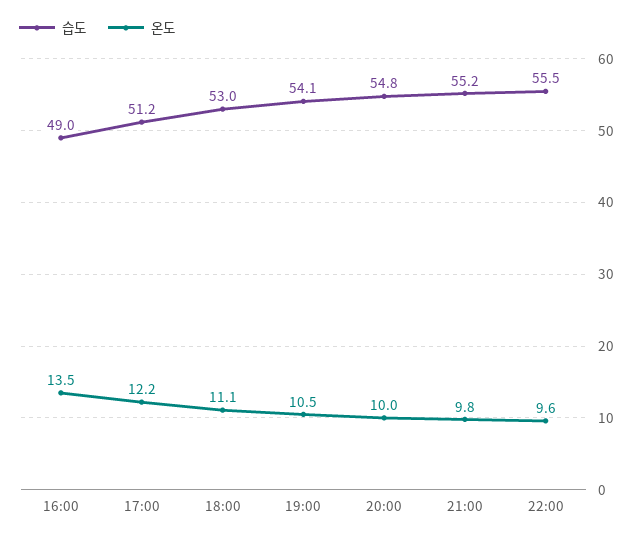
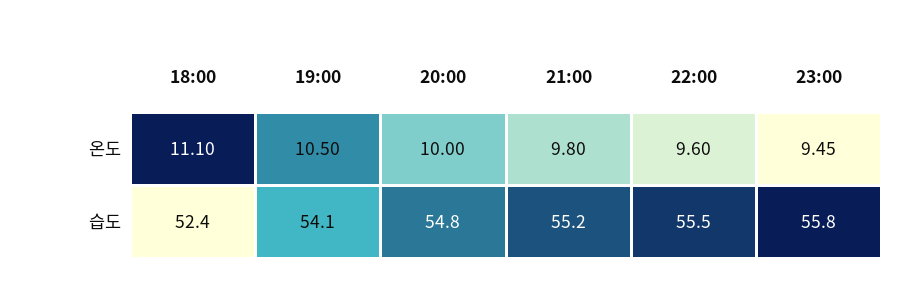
습도, 16:00: 49 -> none
온도, 16:00: 13.5 -> none
습도, 17:00: 51.2 -> none
온도, 17:00: 12.2 -> none
습도, 18:00: 53 -> 52.4
온도, 23:00: none -> 9.45
습도, 23:00: none -> 55.8

